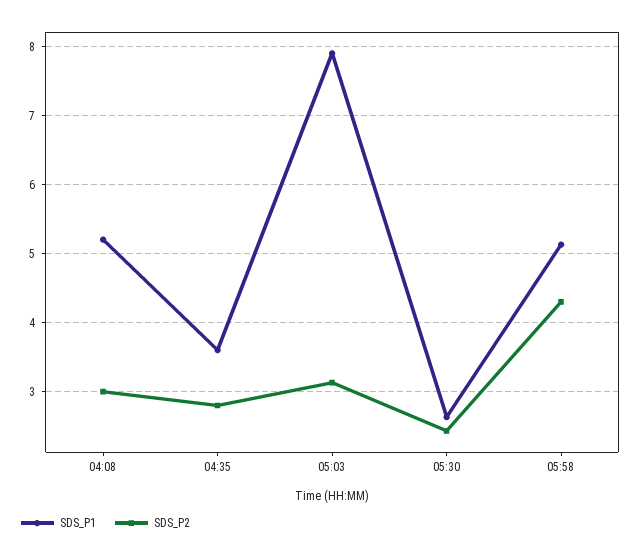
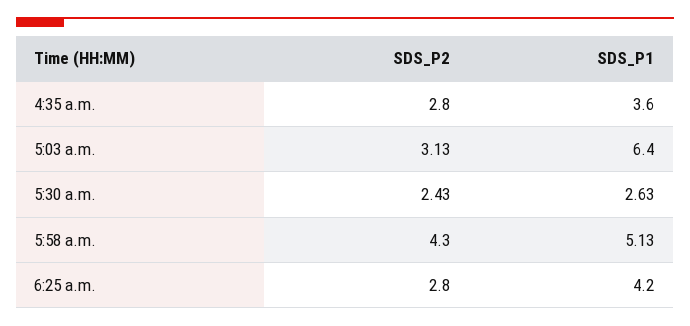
SDS_P1, 04:08: 5.2 -> none
SDS_P2, 04:08: 3 -> none
SDS_P1, 05:03: 7.9 -> 6.4
SDS_P2, 6:25 a.m.: none -> 2.8
SDS_P1, 6:25 a.m.: none -> 4.2

